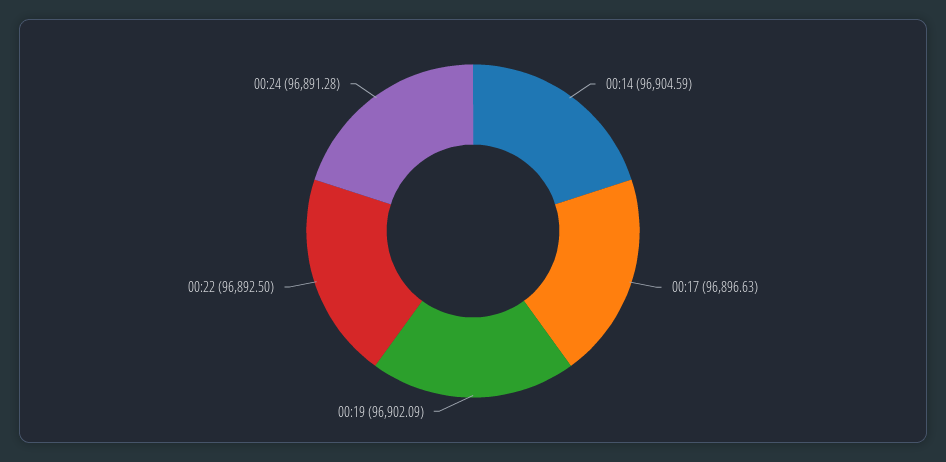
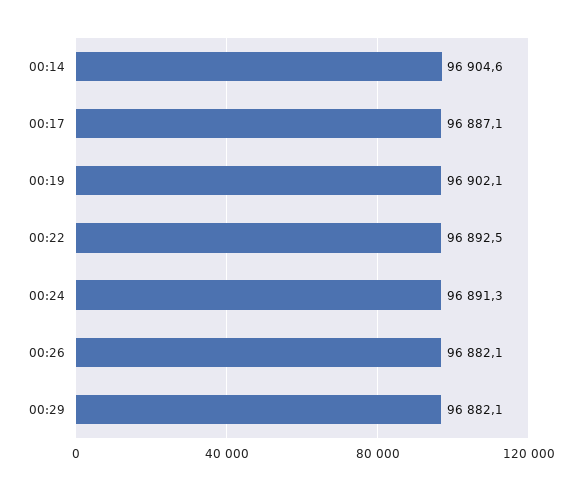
00:17: 96896.63 -> 96887.1
00:26: none -> 96882.1
00:29: none -> 96882.1

